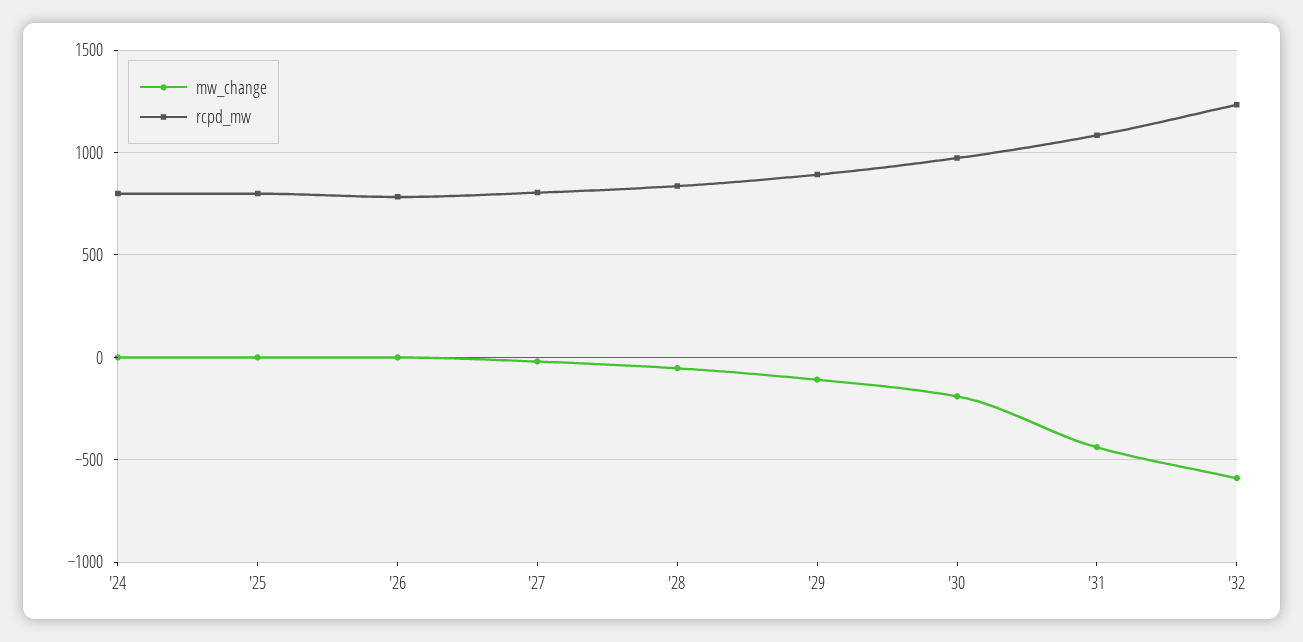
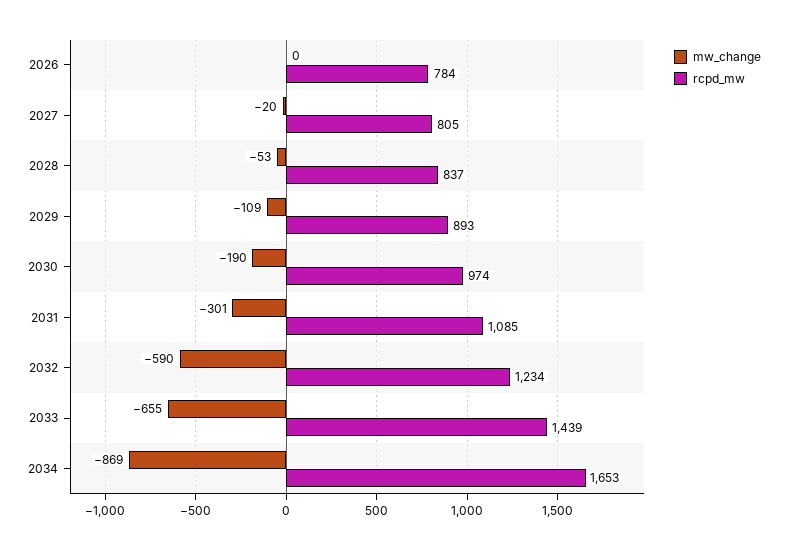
mw_change, '24: 0 -> none
rcpd_mw, '24: 800 -> none
mw_change, '25: 0 -> none
rcpd_mw, '25: 800 -> none
mw_change, '31: -450 -> -301
mw_change, 2033: none -> -655
rcpd_mw, 2033: none -> 1439
mw_change, 2034: none -> -869
rcpd_mw, 2034: none -> 1653

